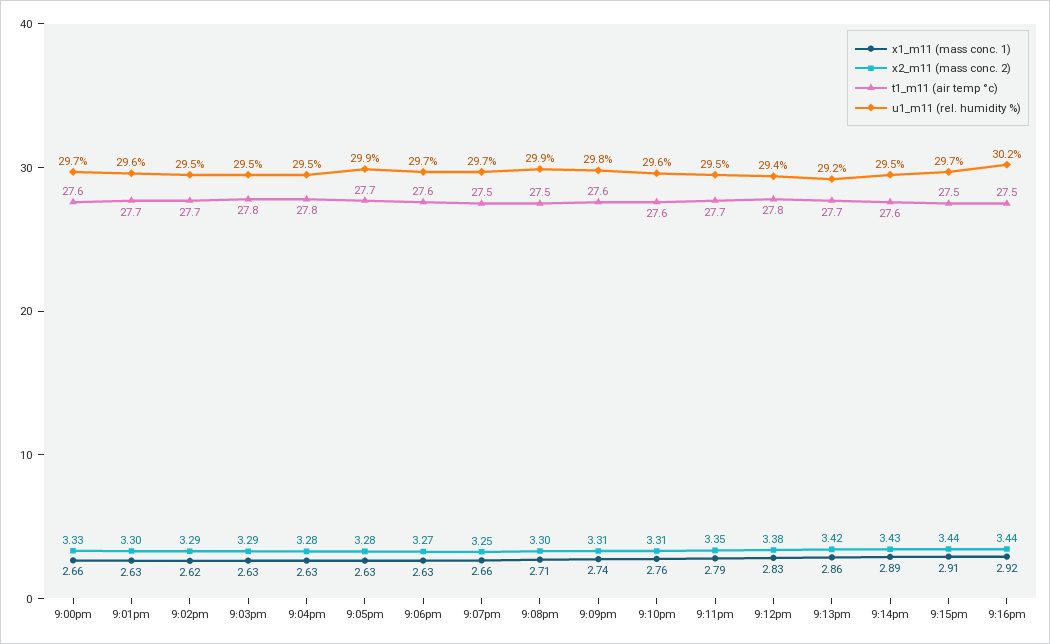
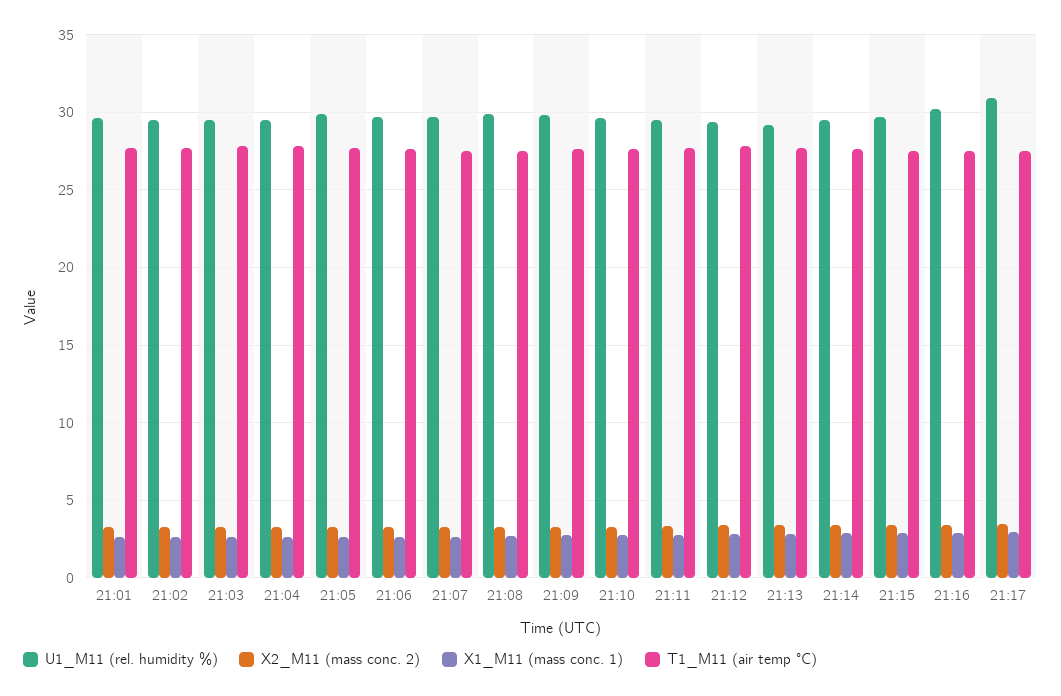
x1_m11 (mass conc. 1), 9:00pm: 2.66 -> none
x2_m11 (mass conc. 2), 9:00pm: 3.33 -> none
t1_m11 (air temp °c), 9:00pm: 27.6 -> none
u1_m11 (rel. humidity %), 9:00pm: 29.7 -> none
u1_m11 (rel. humidity %), 21:17: none -> 31
x2_m11 (mass conc. 2), 21:17: none -> 3.5
x1_m11 (mass conc. 1), 21:17: none -> 3
t1_m11 (air temp °c), 21:17: none -> 27.5

